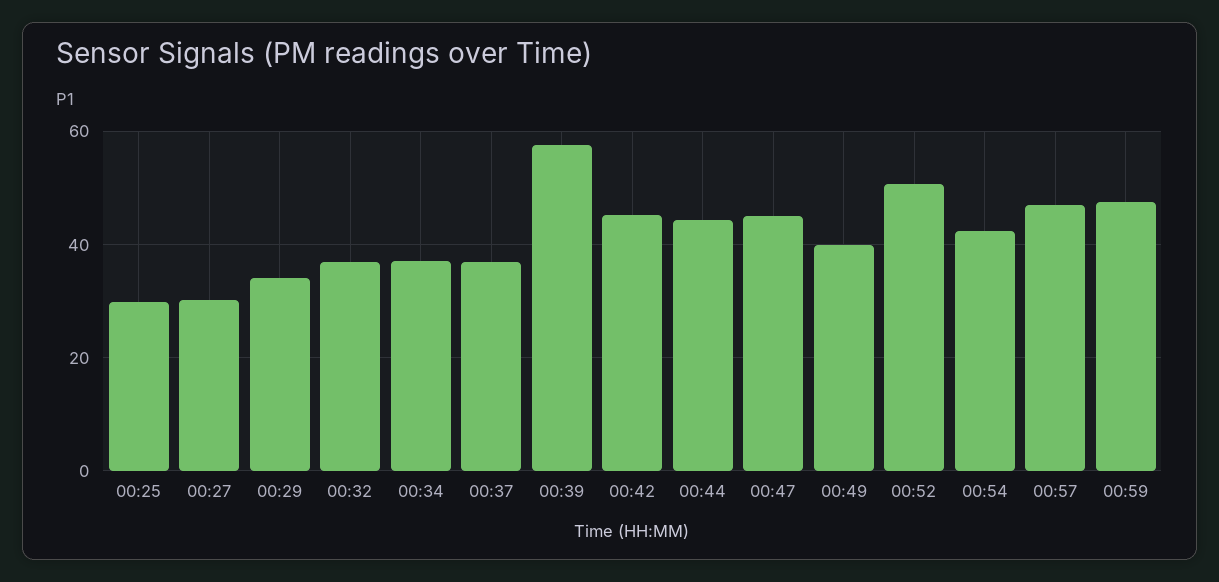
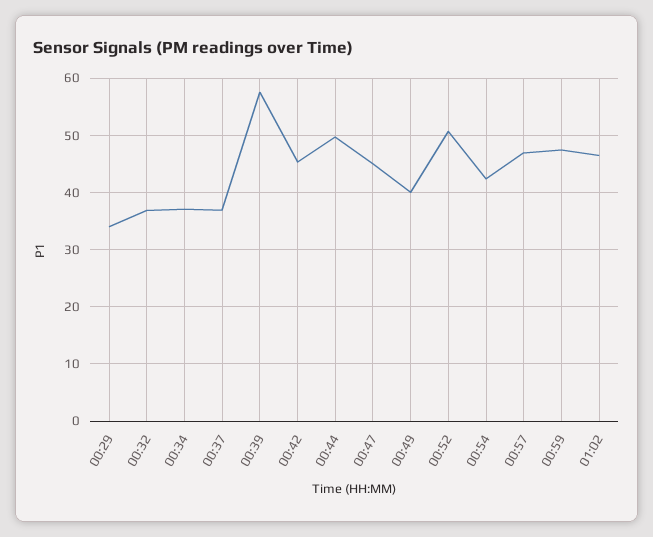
00:25: 30 -> none
00:27: 30 -> none
00:44: 44 -> 50
01:02: none -> 46

